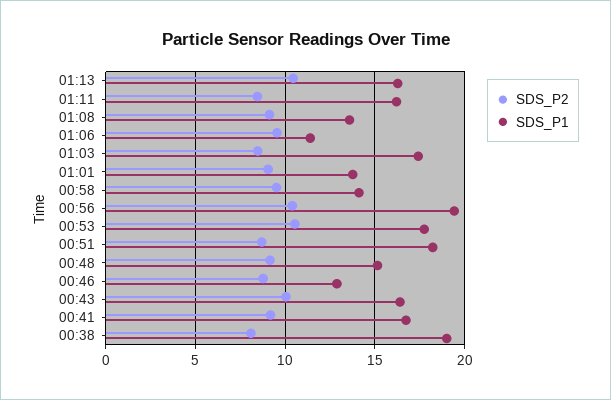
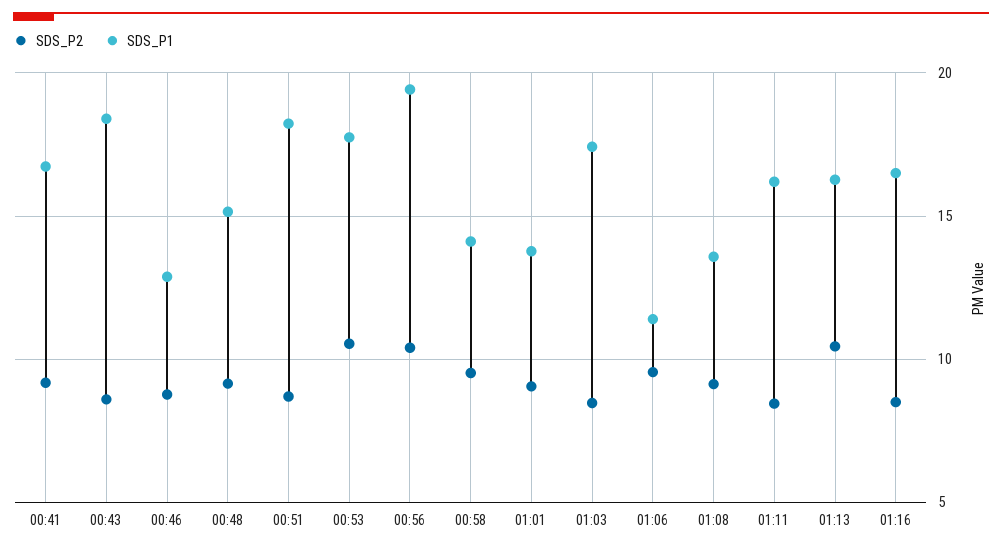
SDS_P2, 00:43: 10 -> 8.5
SDS_P1, 00:43: 16.5 -> 18.5
SDS_P2, 00:38: 8 -> none
SDS_P1, 00:38: 19 -> none
SDS_P2, 01:16: none -> 8.5
SDS_P1, 01:16: none -> 16.5

